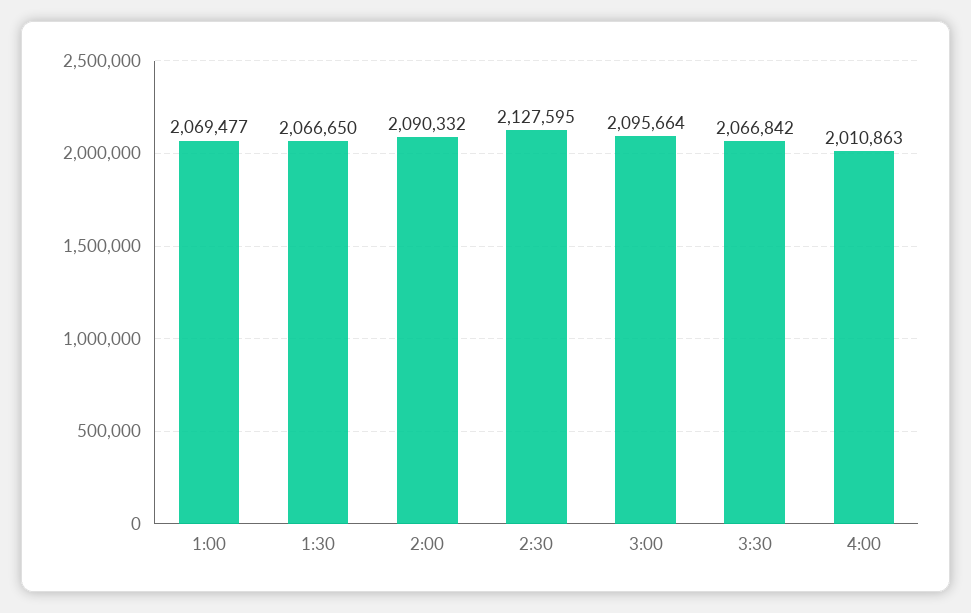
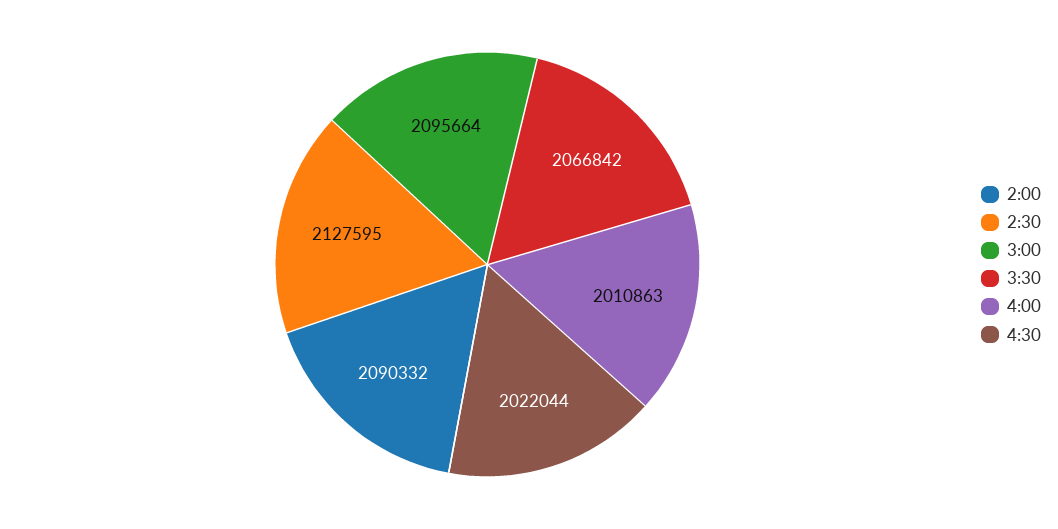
1:00: 2069477 -> none
1:30: 2066650 -> none
4:30: none -> 2022044

